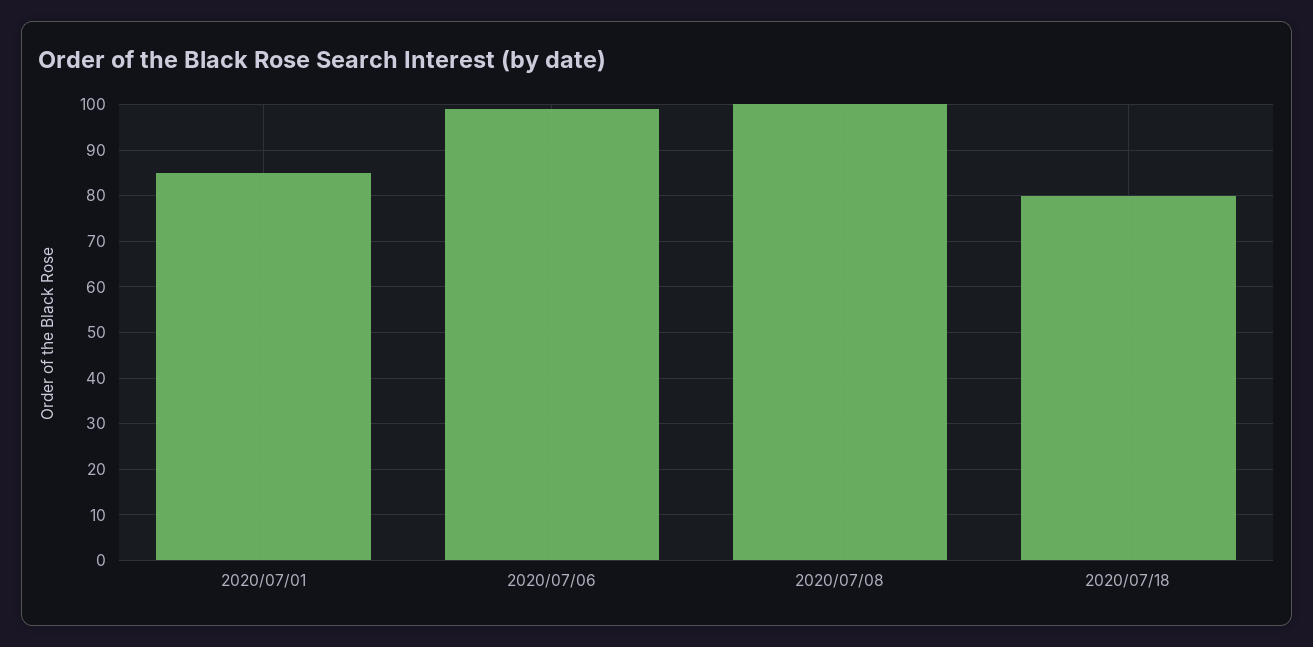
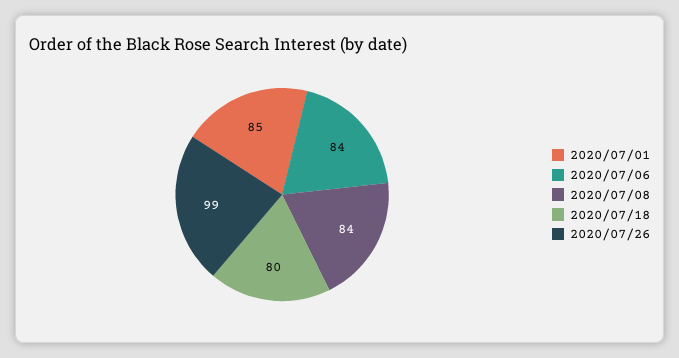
2020/07/06: 100 -> 84
2020/07/08: 100 -> 84
2020/07/26: none -> 99

